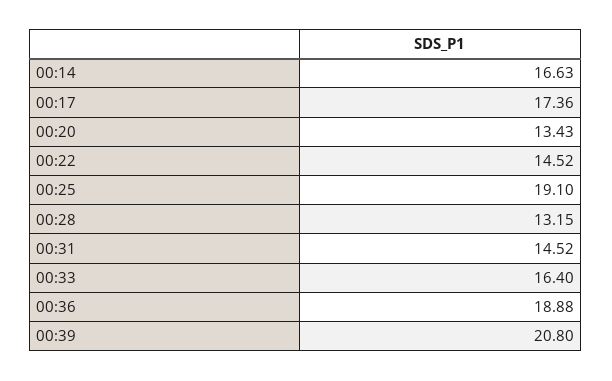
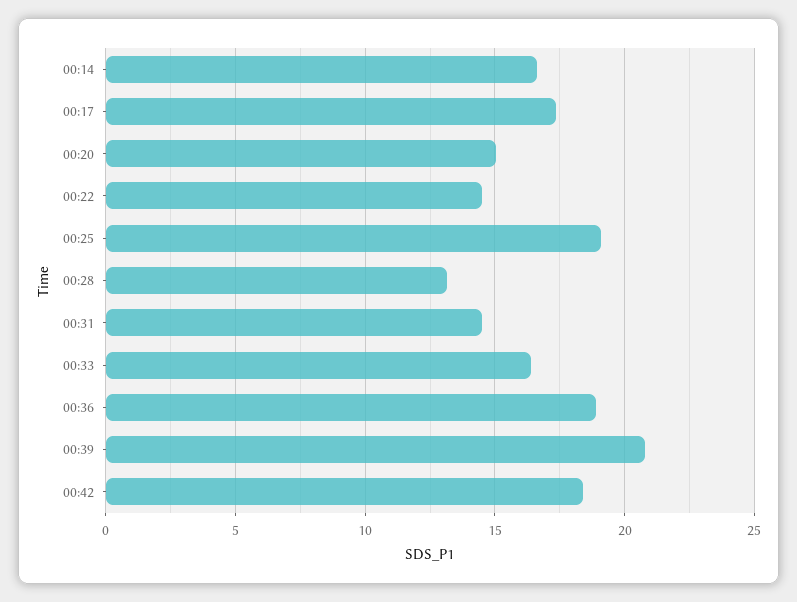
00:20: 13.43 -> 15
00:42: none -> 18.5

